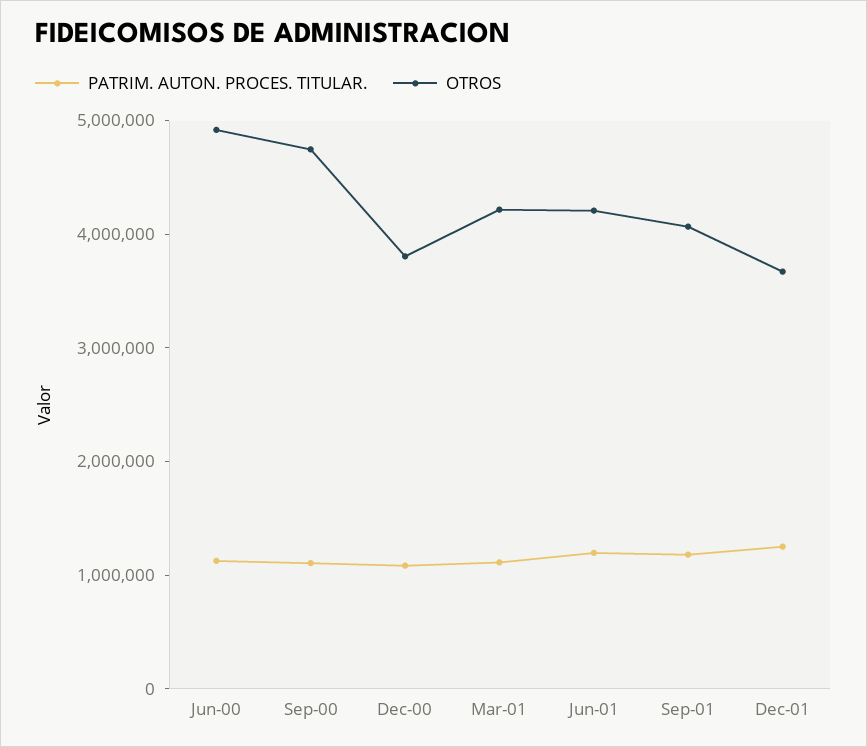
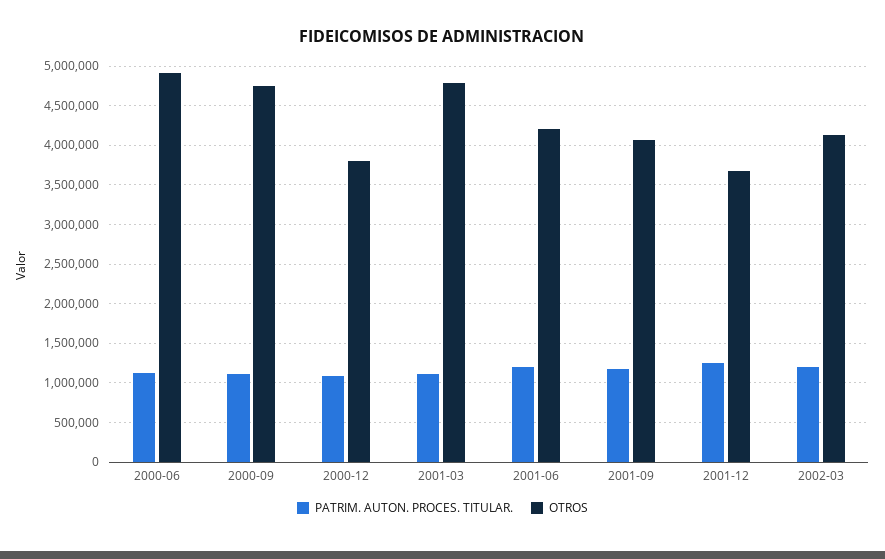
OTROS, Mar-01: 4200000 -> 4800000
PATRIM. AUTON. PROCES. TITULAR., 2002-03: none -> 1200000
OTROS, 2002-03: none -> 4100000

